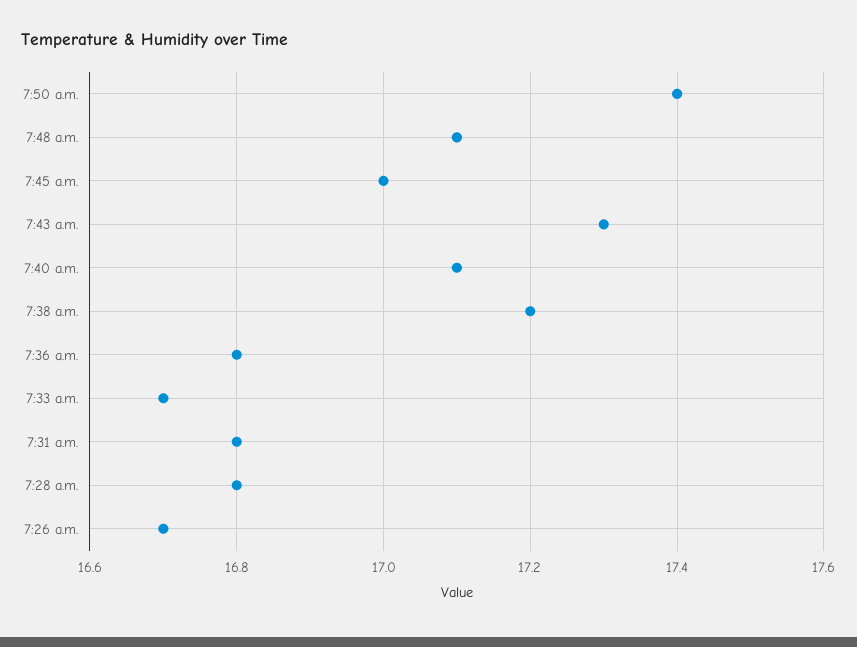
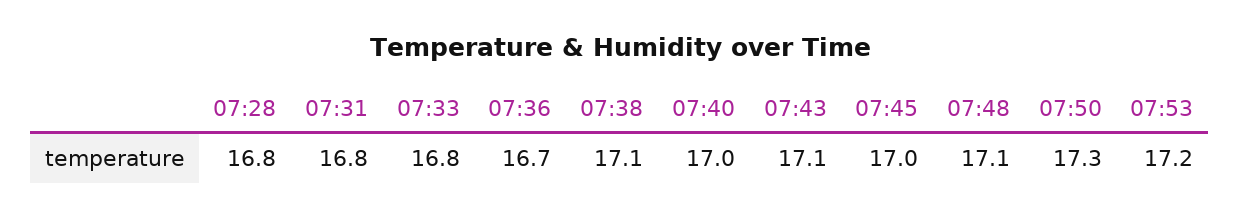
7:50 a.m.: 17.4 -> 17.3
7:43 a.m.: 17.3 -> 17.1
7:40 a.m.: 17.1 -> 17
7:38 a.m.: 17.2 -> 17.1
7:36 a.m.: 16.8 -> 16.7
7:33 a.m.: 16.7 -> 16.8
7:26 a.m.: 16.7 -> none
07:53: none -> 17.2

